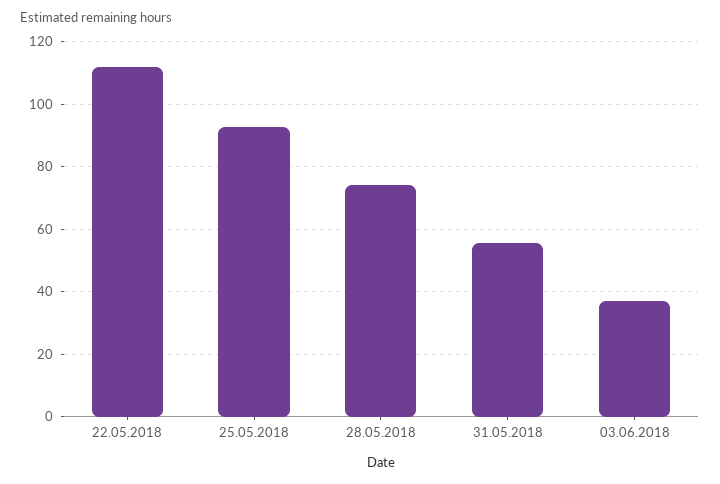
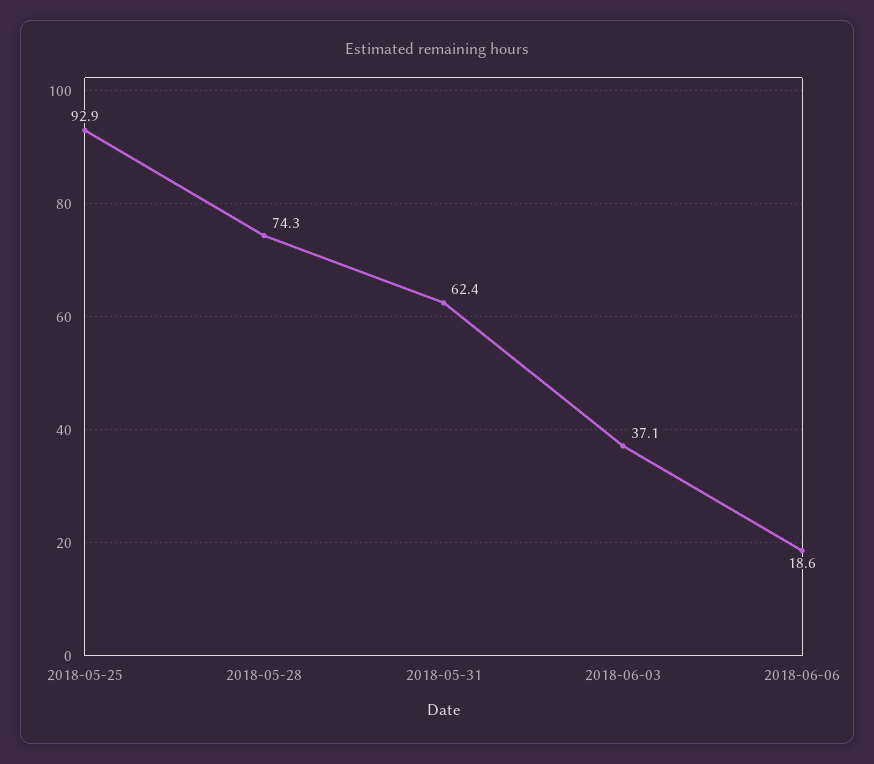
22.05.2018: 112 -> none
31.05.2018: 56 -> 62.4
2018-06-06: none -> 18.6

